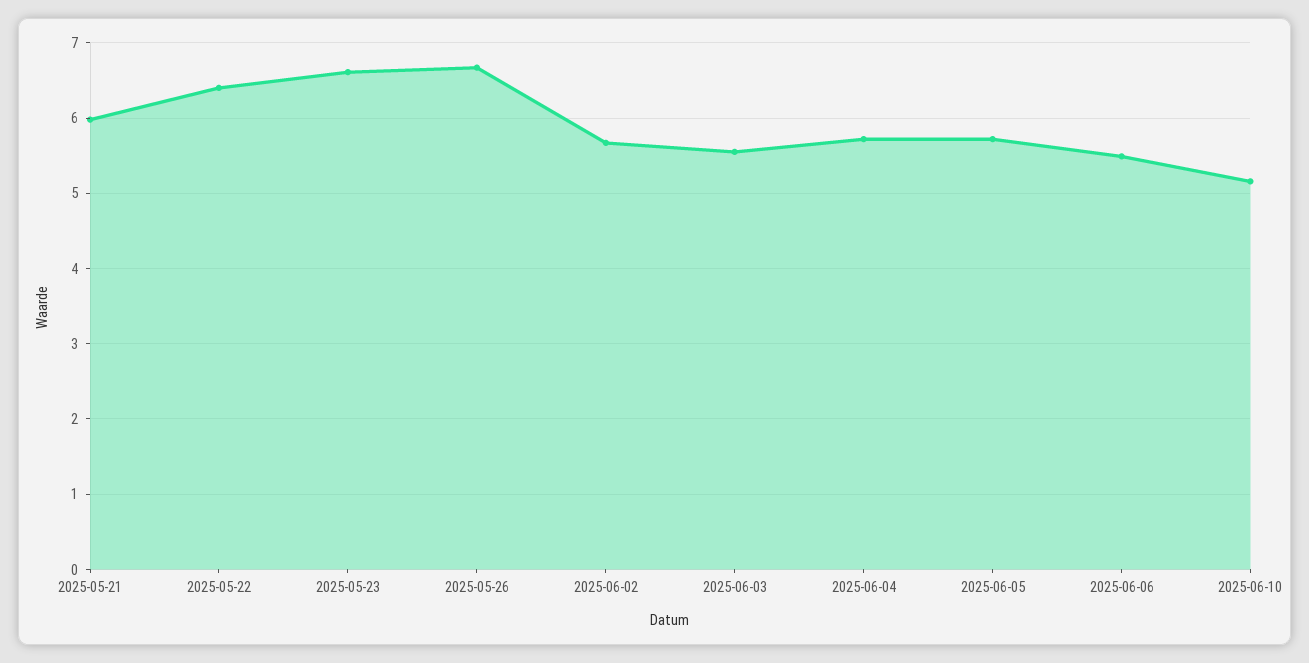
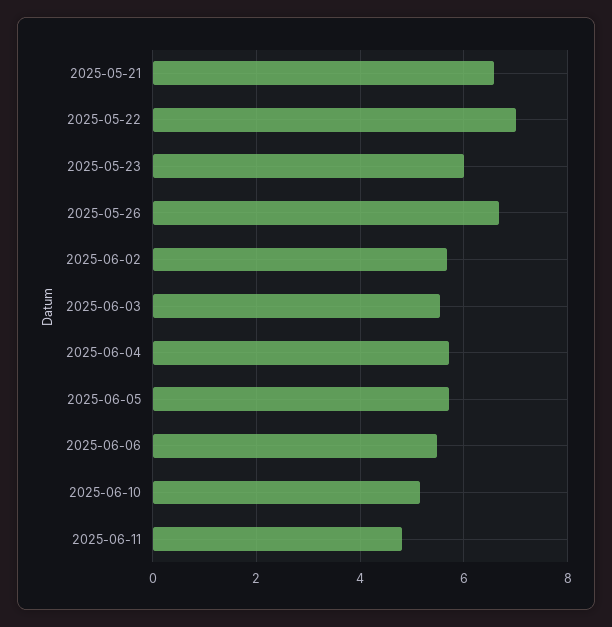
2025-05-21: 6 -> 6.6
2025-05-22: 6.4 -> 7
2025-05-23: 6.6 -> 6
2025-06-11: none -> 4.8

